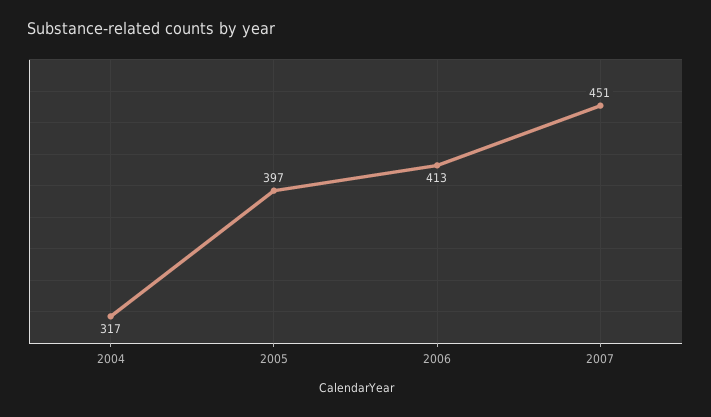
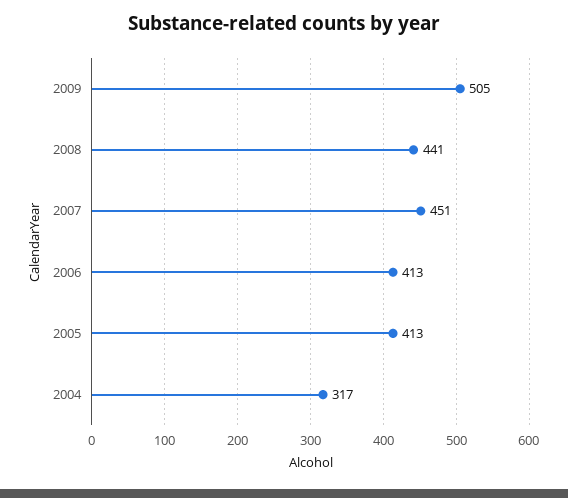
2005: 397 -> 413
2009: none -> 505
2008: none -> 441

